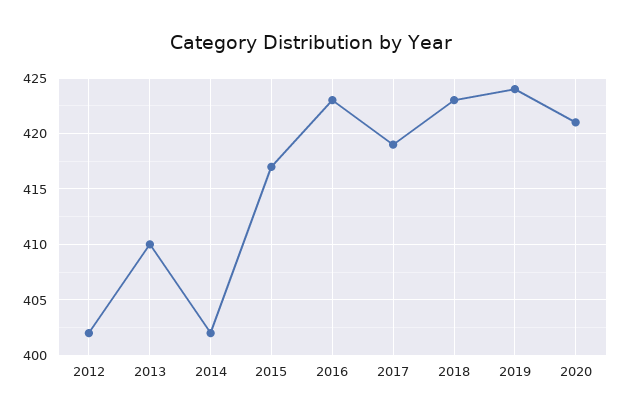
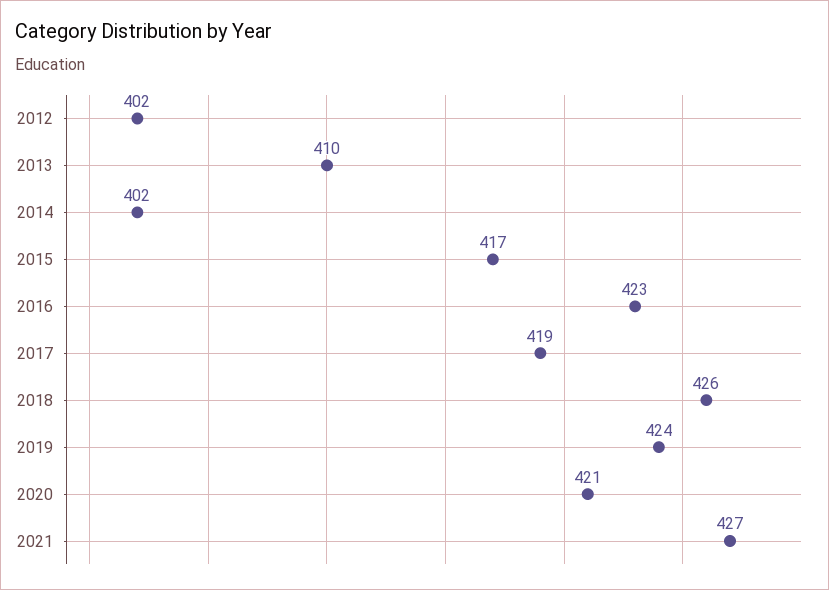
2018: 423 -> 426
2021: none -> 427

